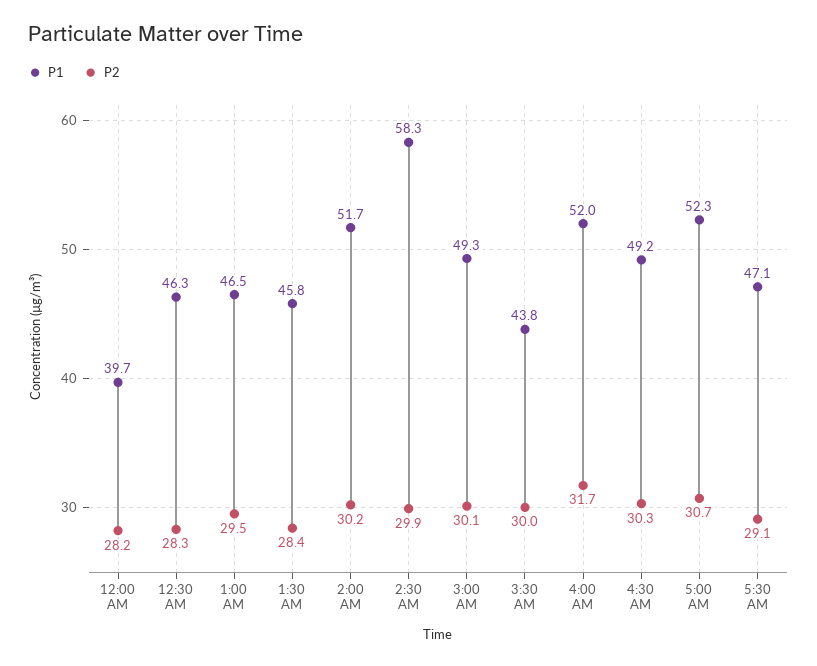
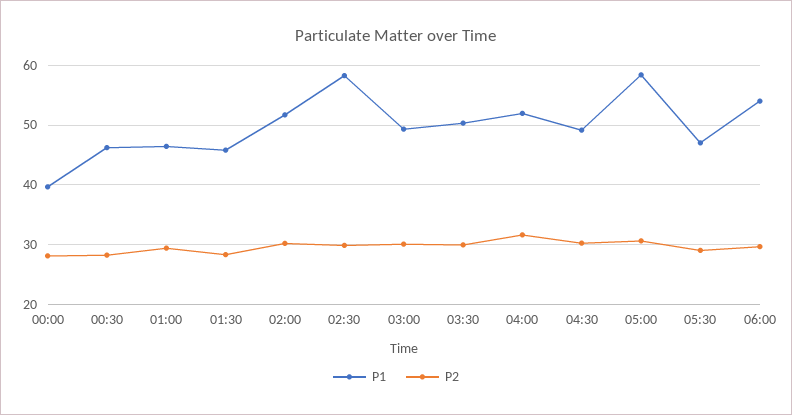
P1, 3:30 AM: 43.8 -> 50
P1, 5:00 AM: 52.3 -> 58
P1, 06:00: none -> 54
P2, 06:00: none -> 30

